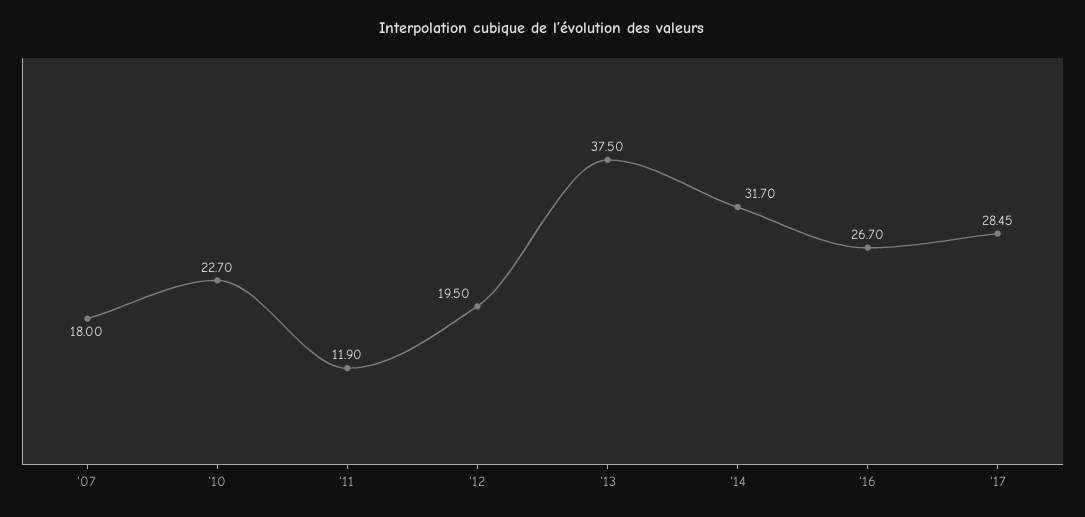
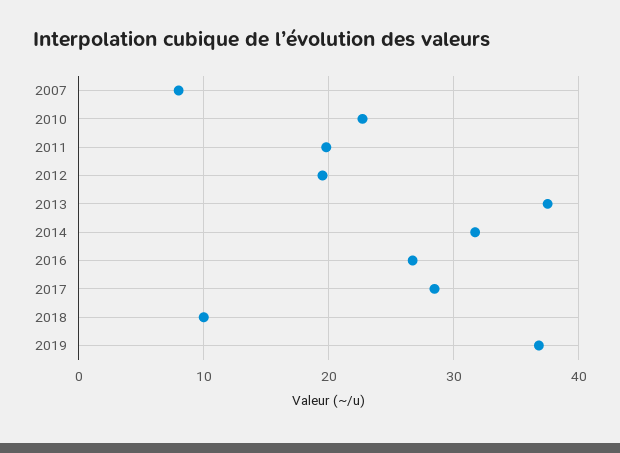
'07: 18 -> 8
'11: 11.9 -> 20
2018: none -> 10
2019: none -> 37

